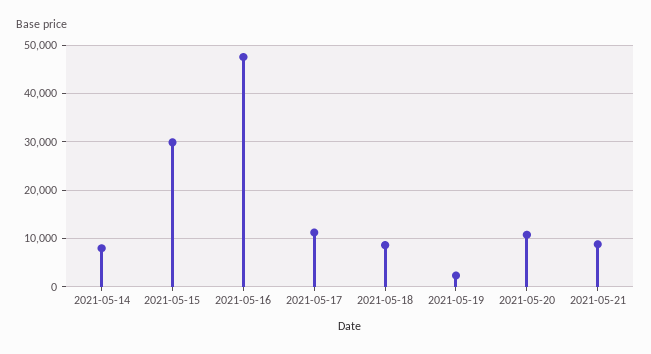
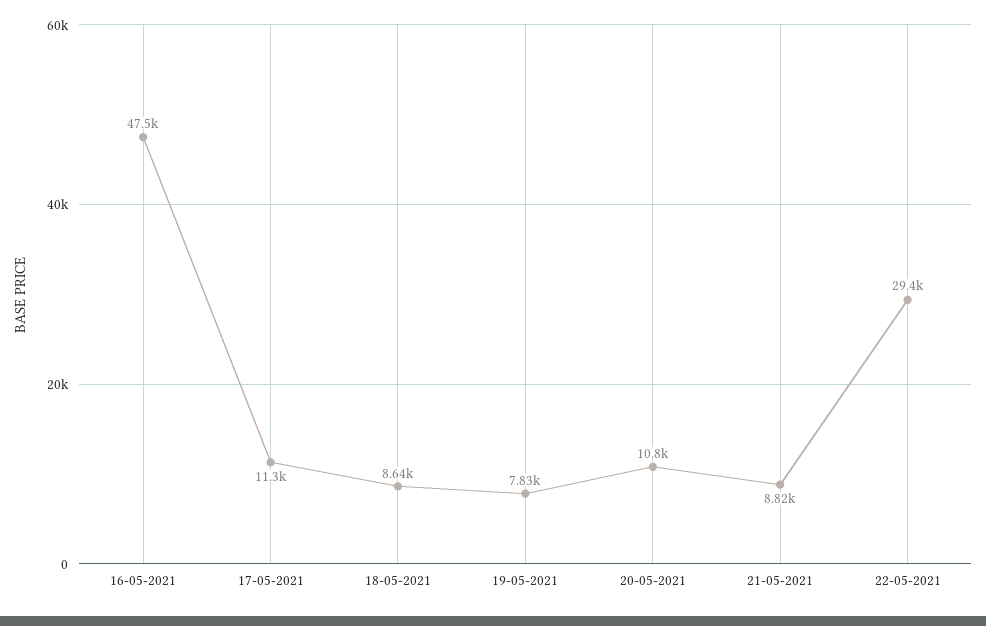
2021-05-14: 8000 -> none
2021-05-15: 30000 -> none
2021-05-19: 2000 -> 7830
22-05-2021: none -> 29400

